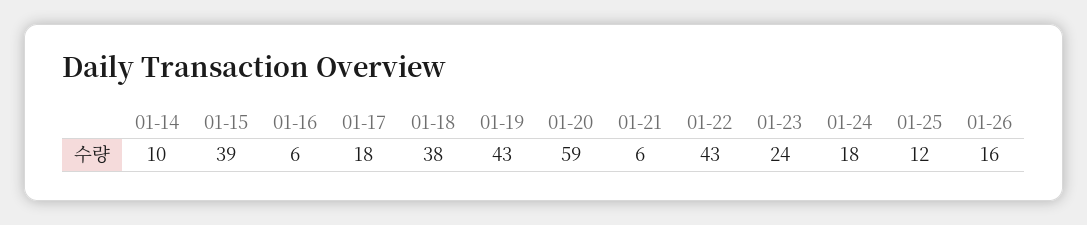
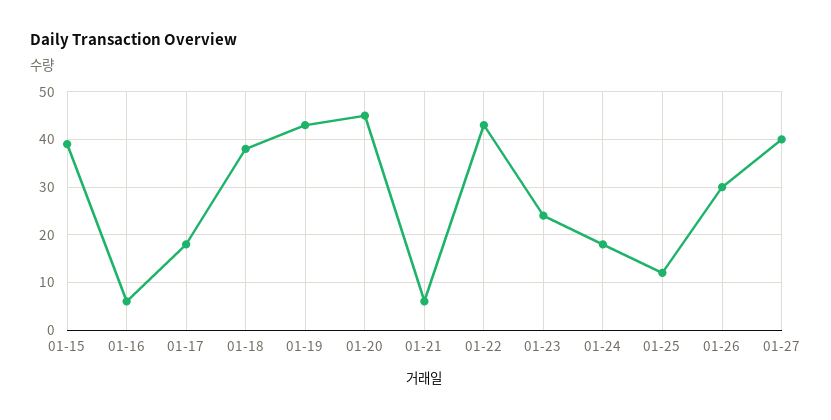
01-14: 10 -> none
01-20: 59 -> 45
01-26: 16 -> 30
01-27: none -> 40

